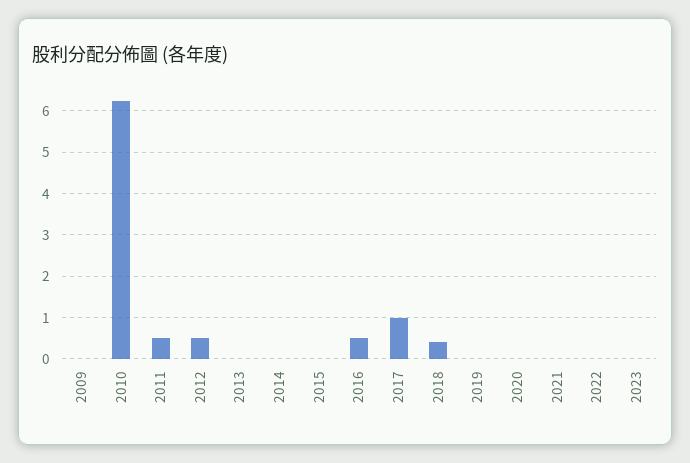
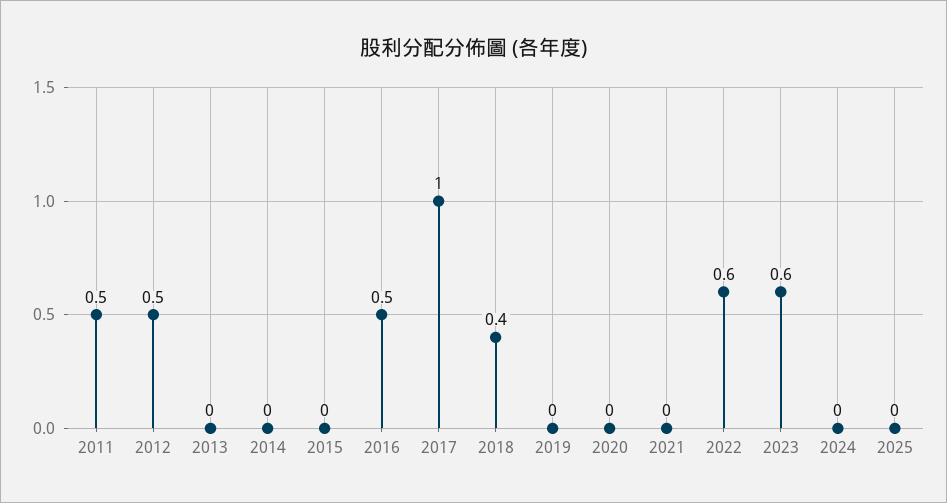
2009: 0 -> none
2010: 6.2 -> none
2022: 0 -> 0.6
2023: 0 -> 0.6
2024: none -> 0
2025: none -> 0

